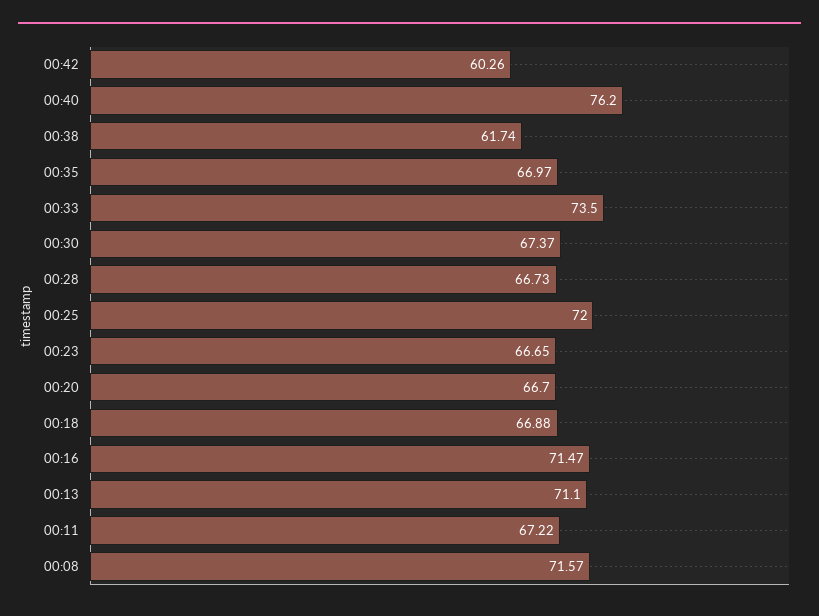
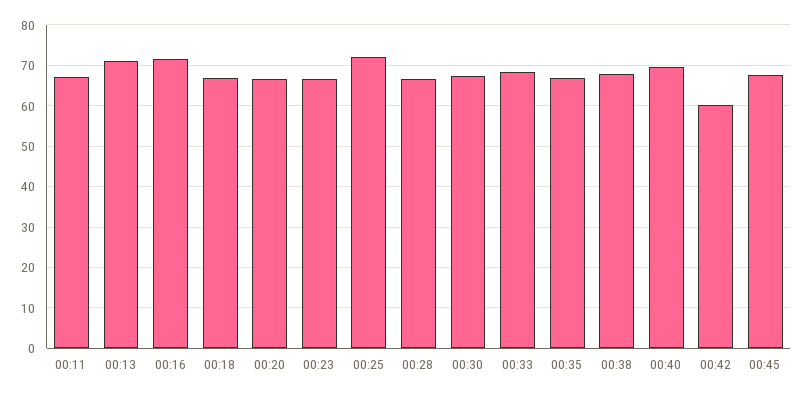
00:40: 76.2 -> 70
00:38: 61.74 -> 68
00:33: 73.5 -> 68
00:08: 71.57 -> none
00:45: none -> 68

